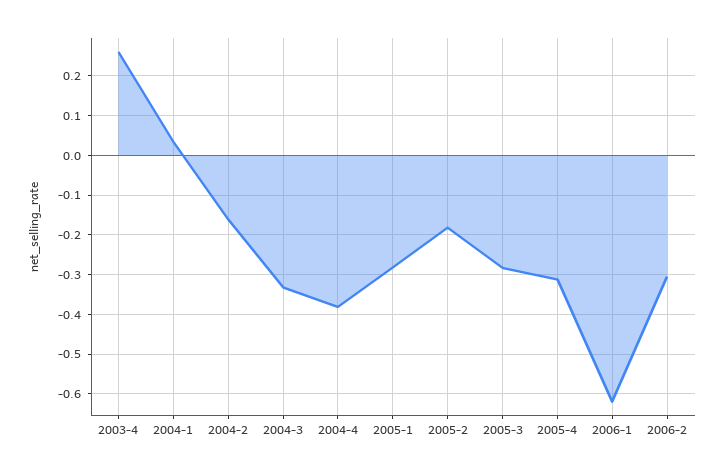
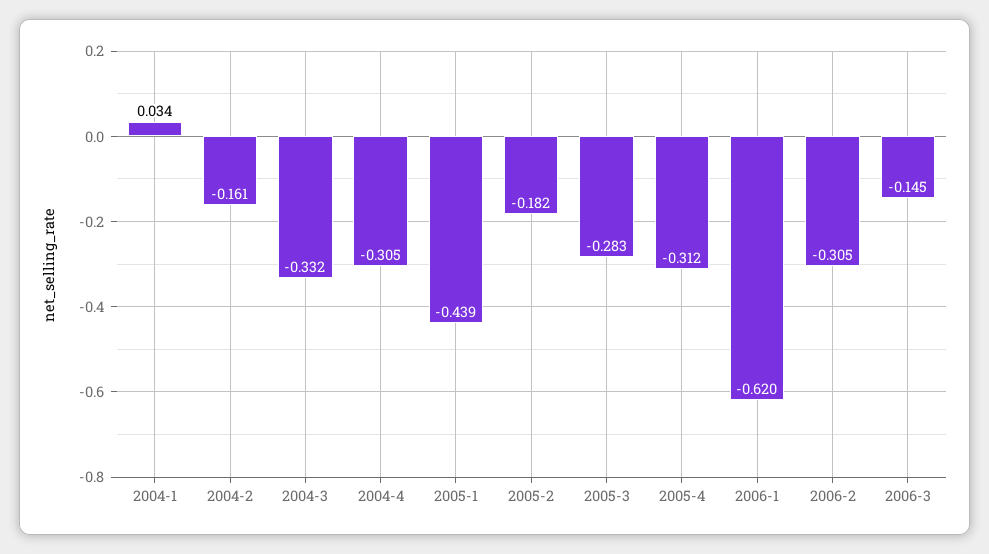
2003-4: 0.26 -> none
2004-4: -0.38 -> -0.305
2005-1: -0.28 -> -0.439
2006-3: none -> -0.145

